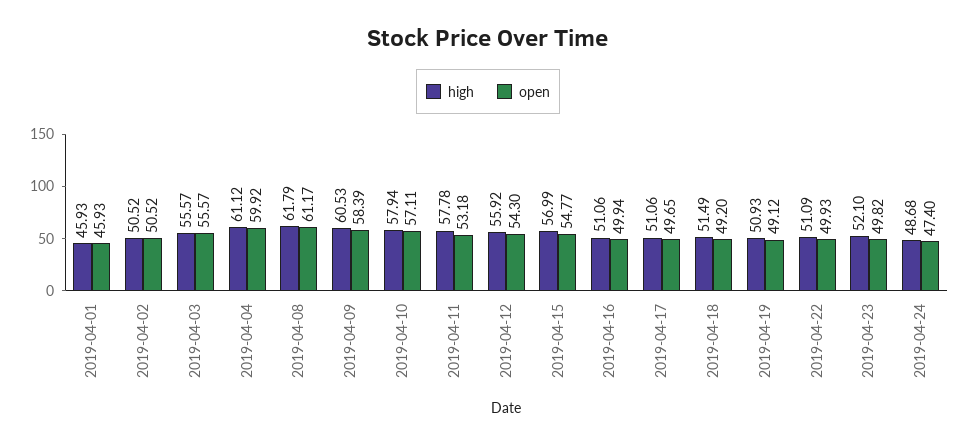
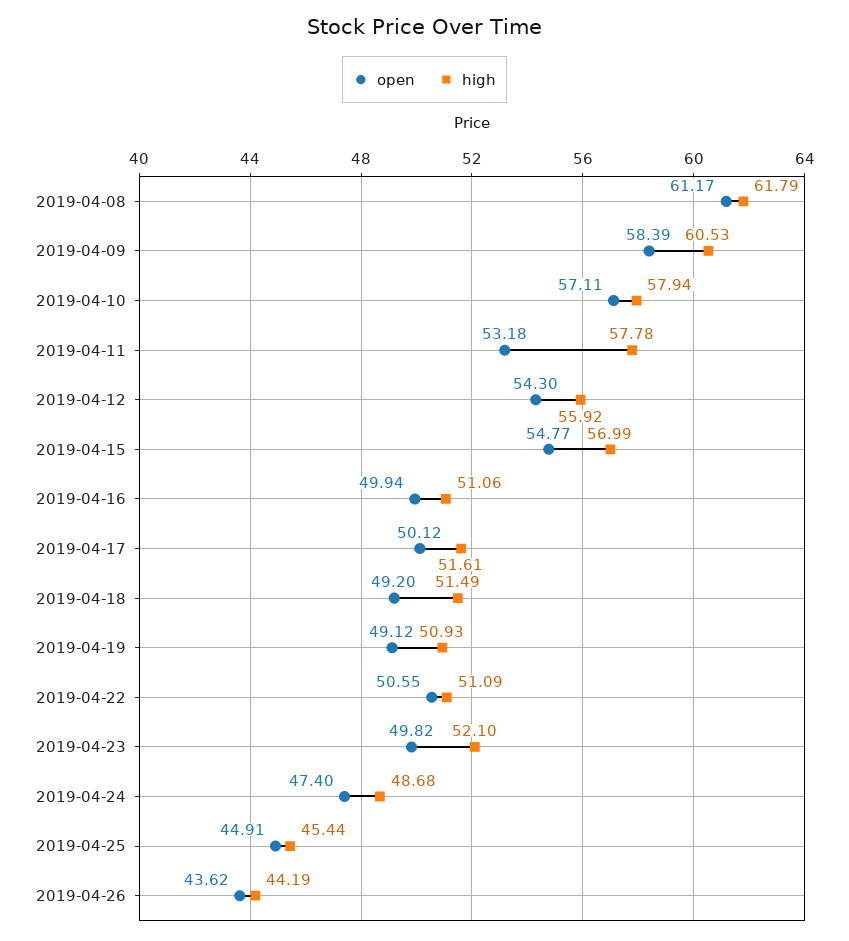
high, 2019-04-01: 45.93 -> none
open, 2019-04-01: 45.93 -> none
high, 2019-04-02: 50.52 -> none
open, 2019-04-02: 50.52 -> none
high, 2019-04-03: 55.57 -> none
open, 2019-04-03: 55.57 -> none
high, 2019-04-04: 61.12 -> none
open, 2019-04-04: 59.92 -> none
high, 2019-04-17: 51.06 -> 51.61
open, 2019-04-17: 49.65 -> 50.12
open, 2019-04-22: 49.93 -> 50.55
open, 2019-04-25: none -> 44.91
high, 2019-04-25: none -> 45.44
open, 2019-04-26: none -> 43.62
high, 2019-04-26: none -> 44.19

